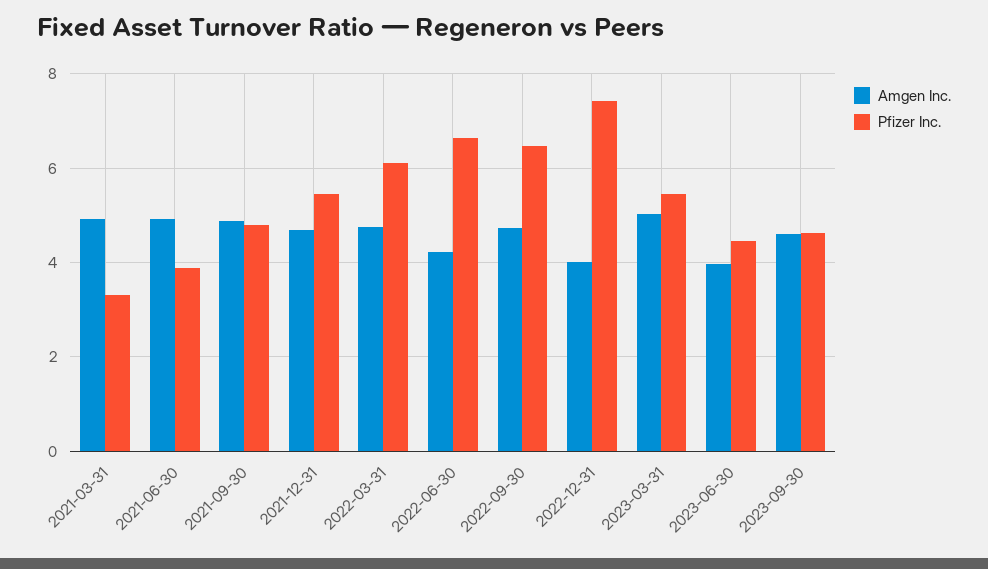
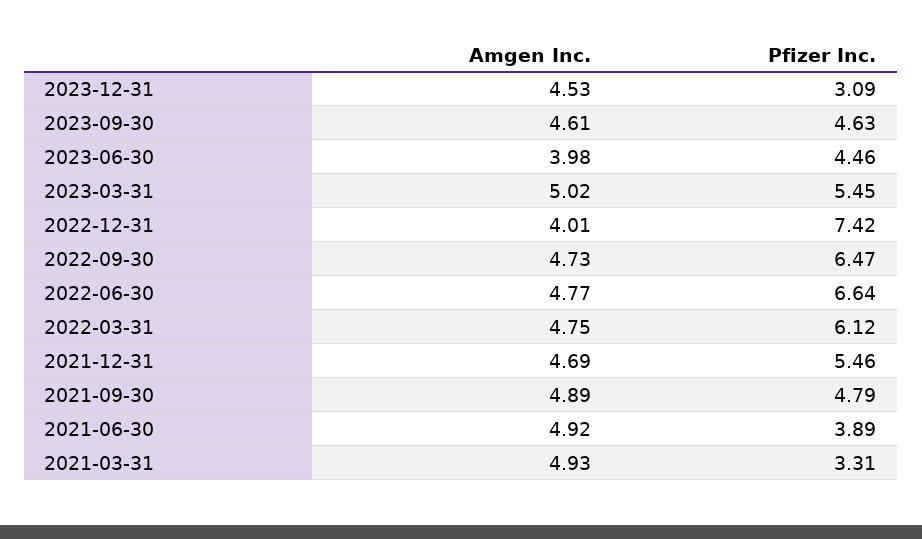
Amgen Inc., 2022-06-30: 4.2 -> 4.77
Amgen Inc., 2023-12-31: none -> 4.53
Pfizer Inc., 2023-12-31: none -> 3.09

